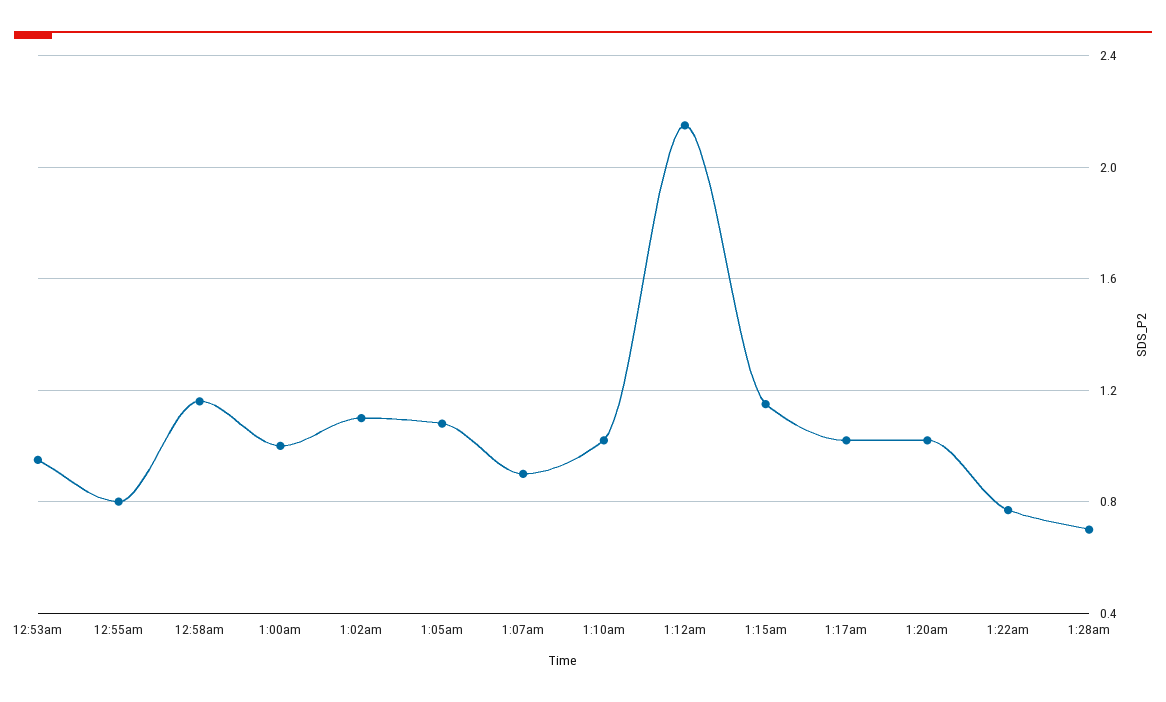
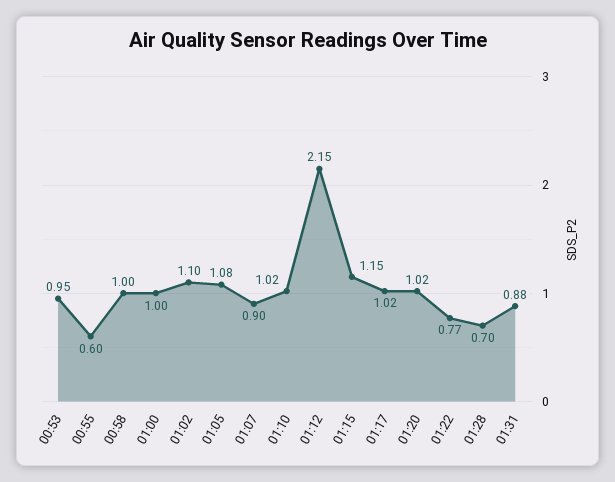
12:55am: 0.8 -> 0.6
12:58am: 1.15 -> 1
01:31: none -> 0.88

